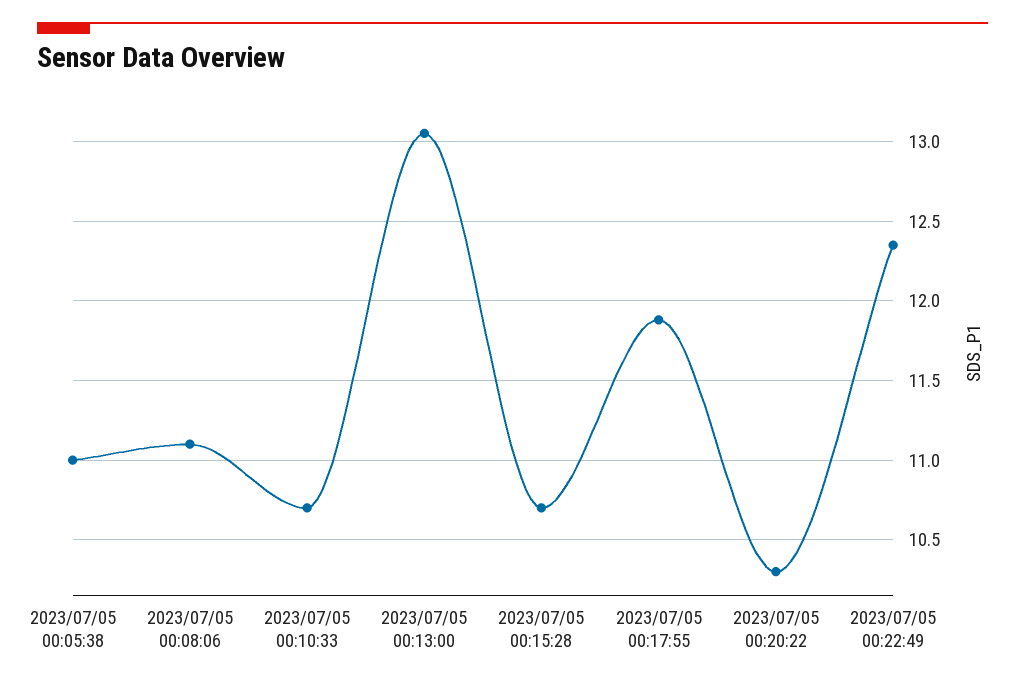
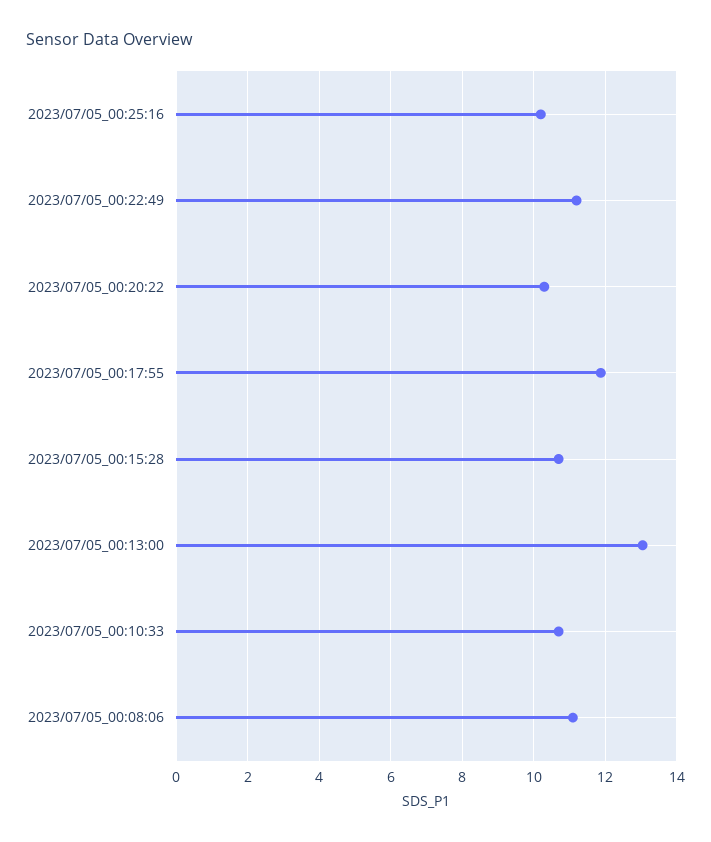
2023/07/05 00:05:38: 11 -> none
2023/07/05 00:22:49: 12.35 -> 11.2
2023/07/05_00:25:16: none -> 10.2

